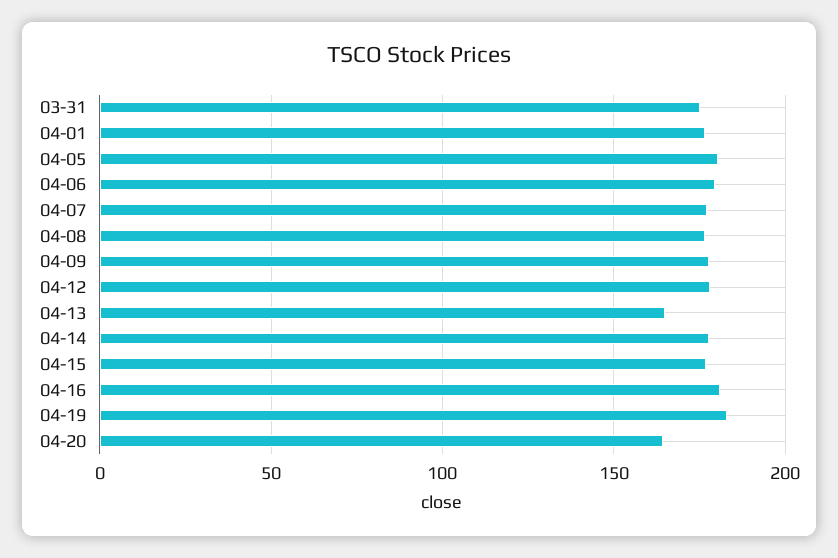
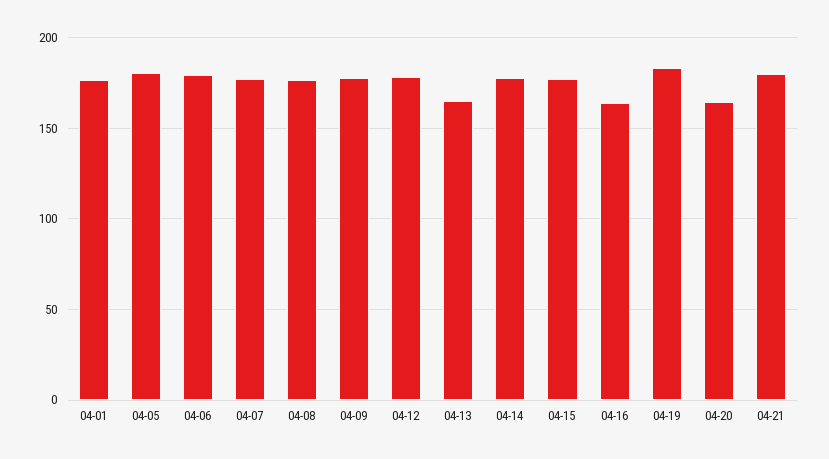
03-31: 175 -> none
04-16: 180 -> 165
04-21: none -> 180

